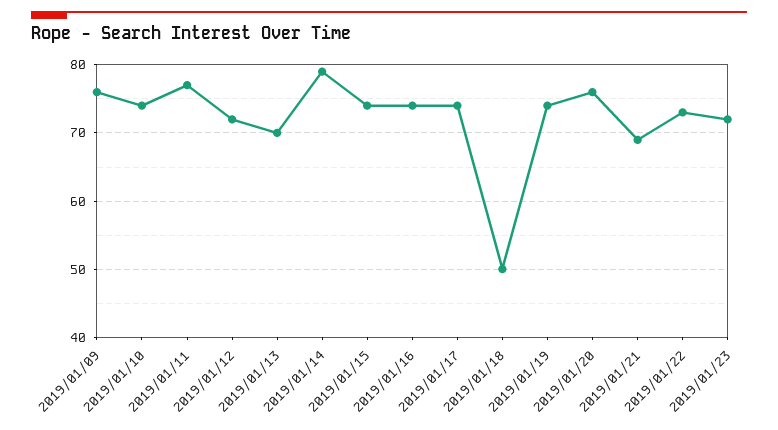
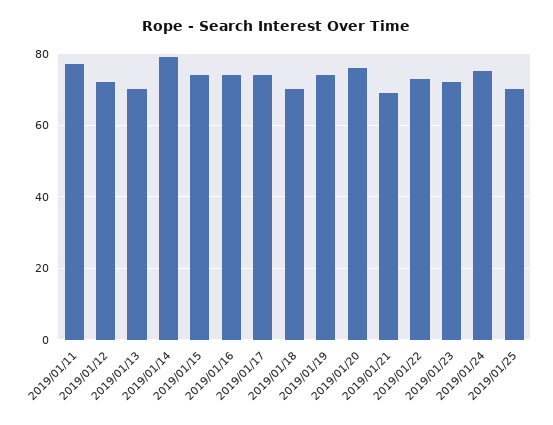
2019/01/09: 76 -> none
2019/01/10: 74 -> none
2019/01/18: 50 -> 70
2019/01/24: none -> 75
2019/01/25: none -> 70

